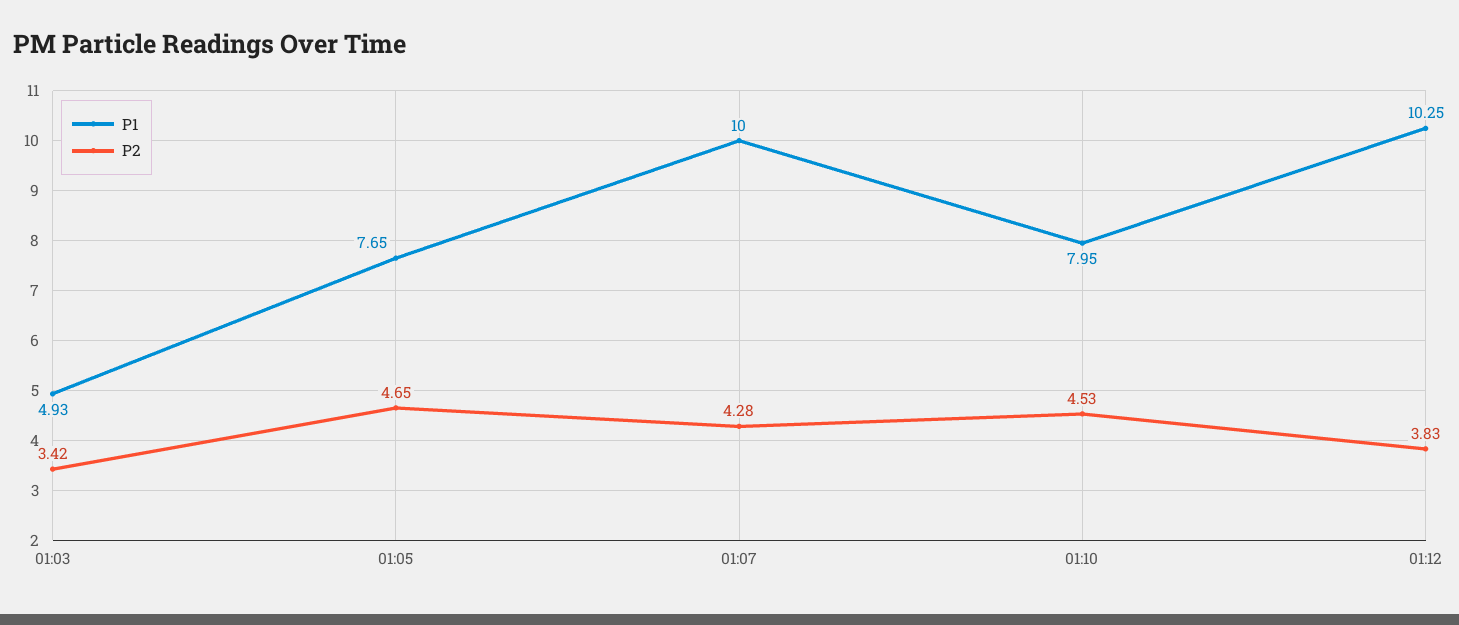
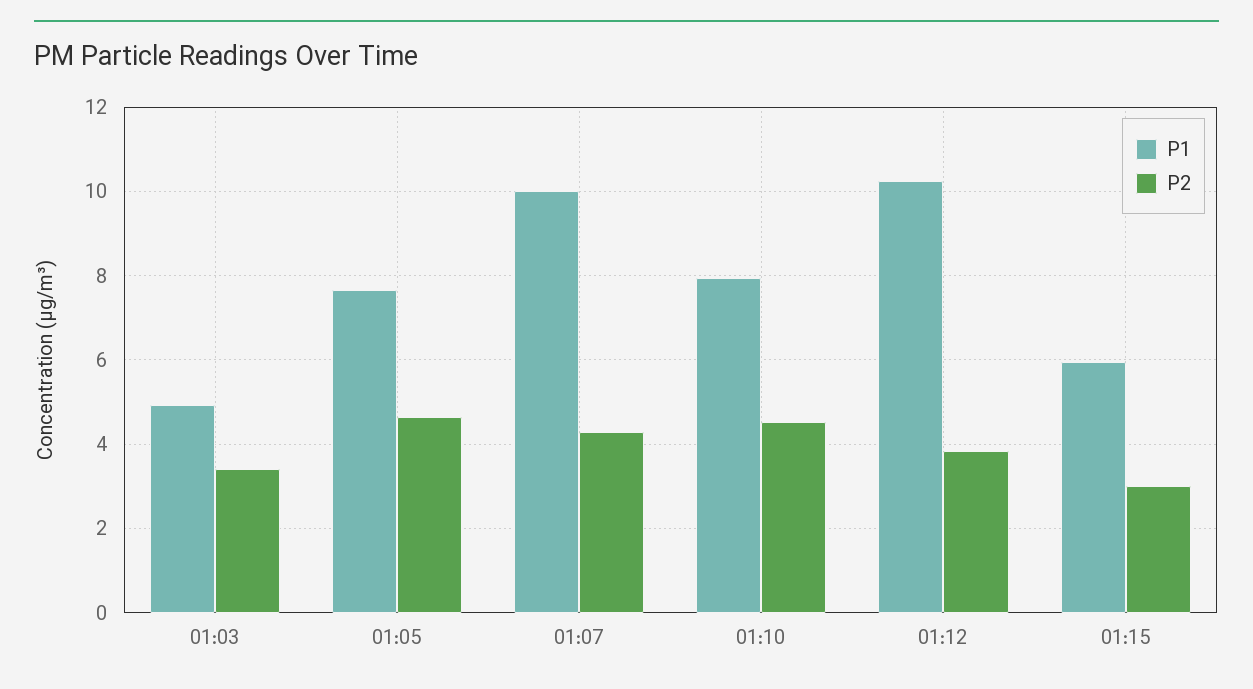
P1, 01:15: none -> 6
P2, 01:15: none -> 3

